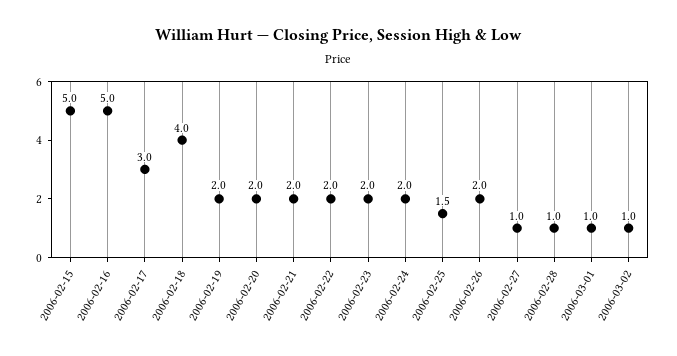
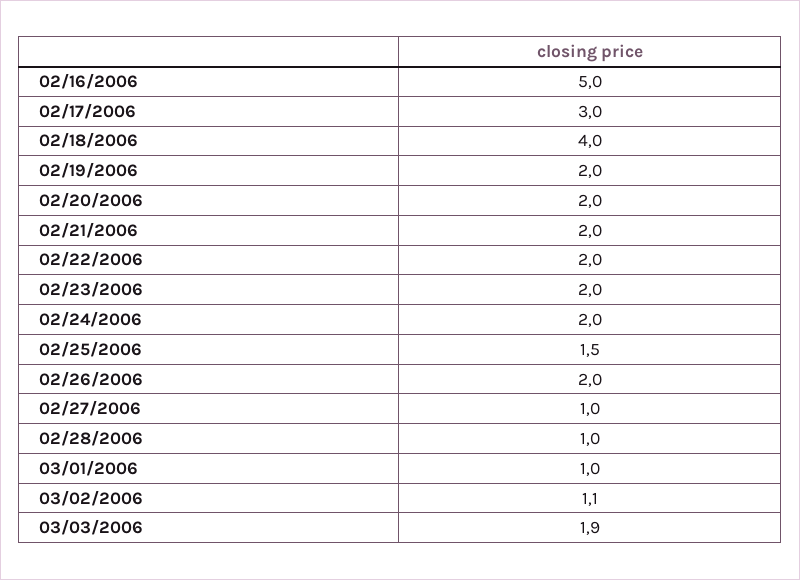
2006-02-15: 5 -> none
2006-03-02: 1 -> 1.1
03/03/2006: none -> 1.9

